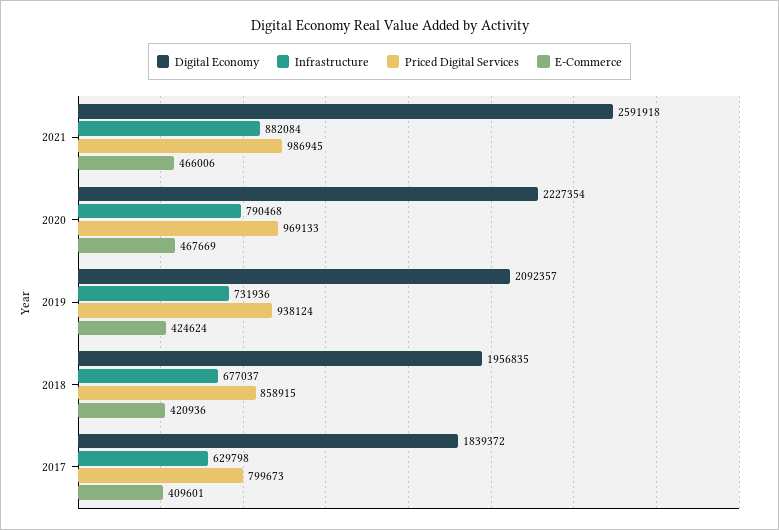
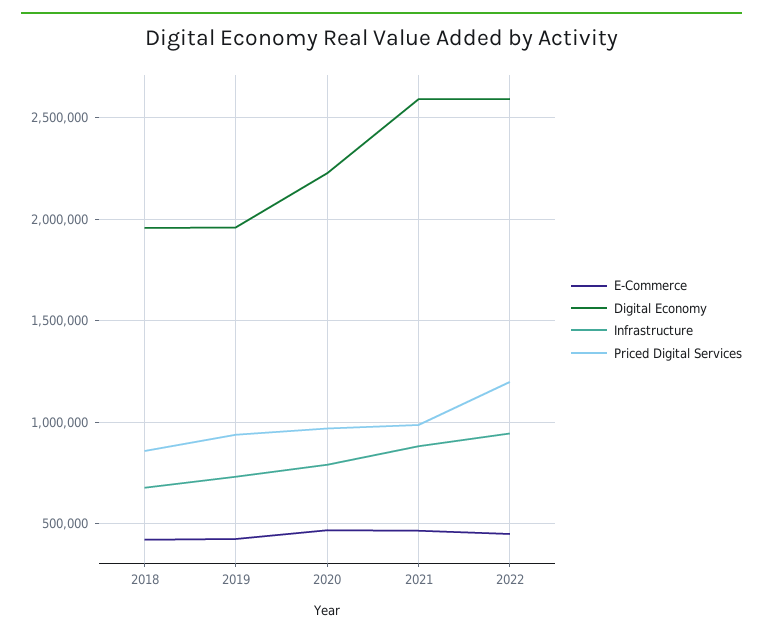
Digital Economy, 2019: 2092357 -> 1950000
Digital Economy, 2017: 1839372 -> none
Infrastructure, 2017: 629798 -> none
Priced Digital Services, 2017: 799673 -> none
E-Commerce, 2017: 409601 -> none
E-Commerce, 2022: none -> 450000
Digital Economy, 2022: none -> 2600000
Infrastructure, 2022: none -> 950000
Priced Digital Services, 2022: none -> 1200000

